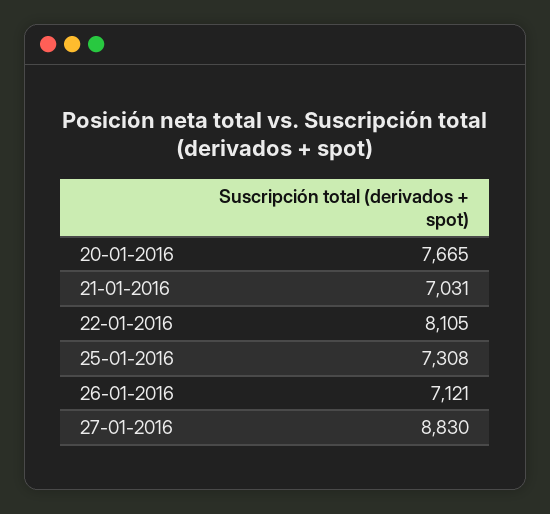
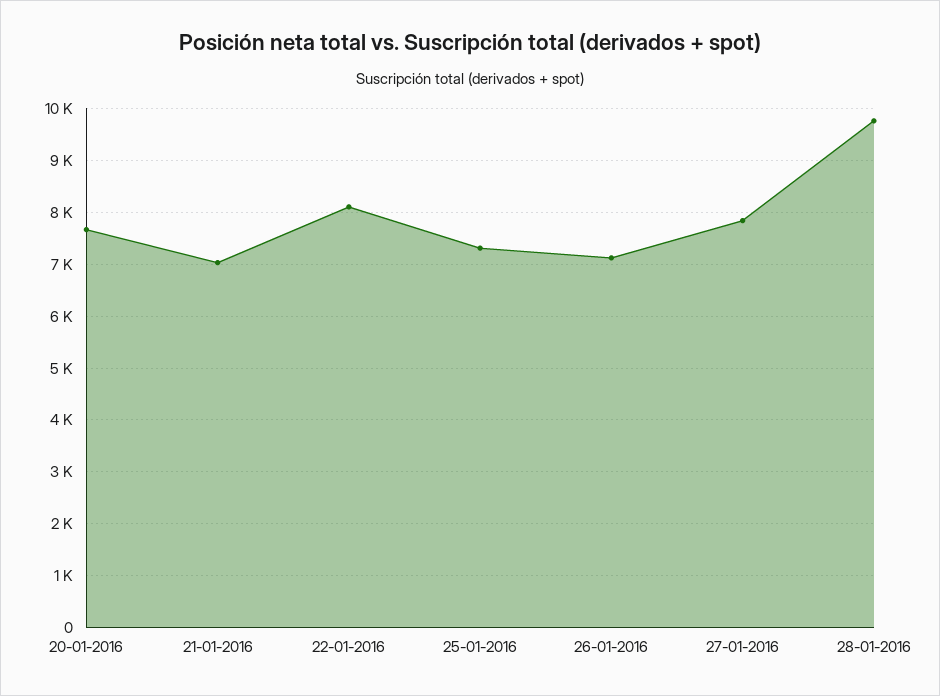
27-01-2016: 8830 -> 7800
28-01-2016: none -> 9800

